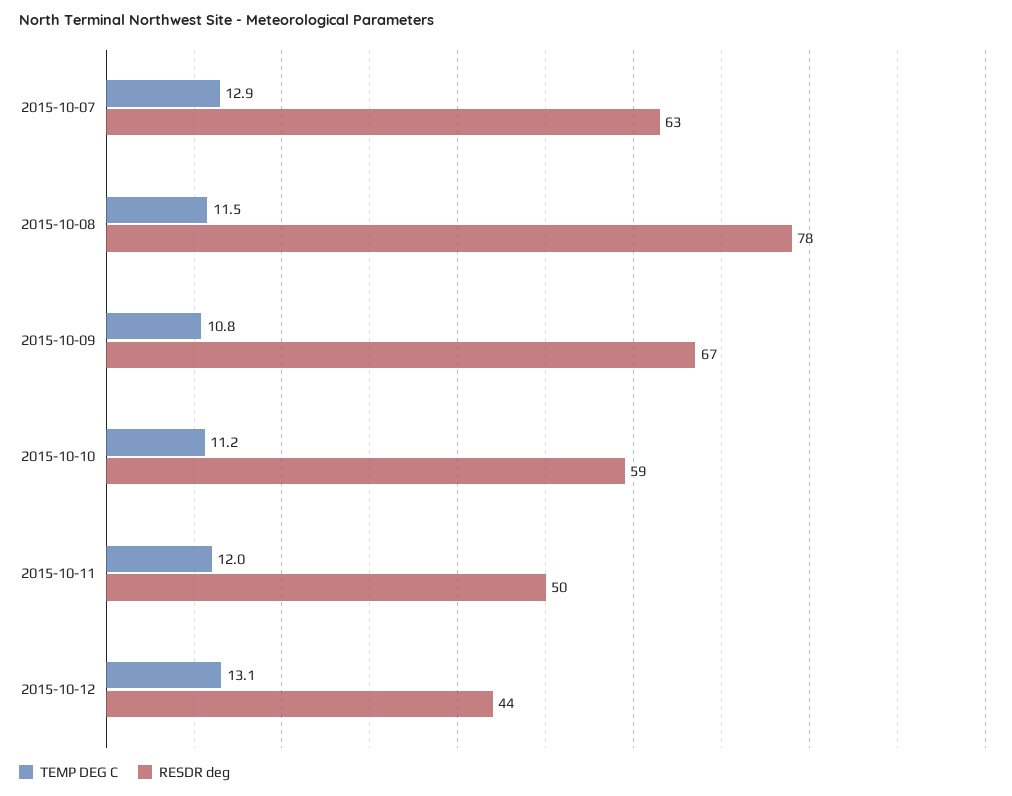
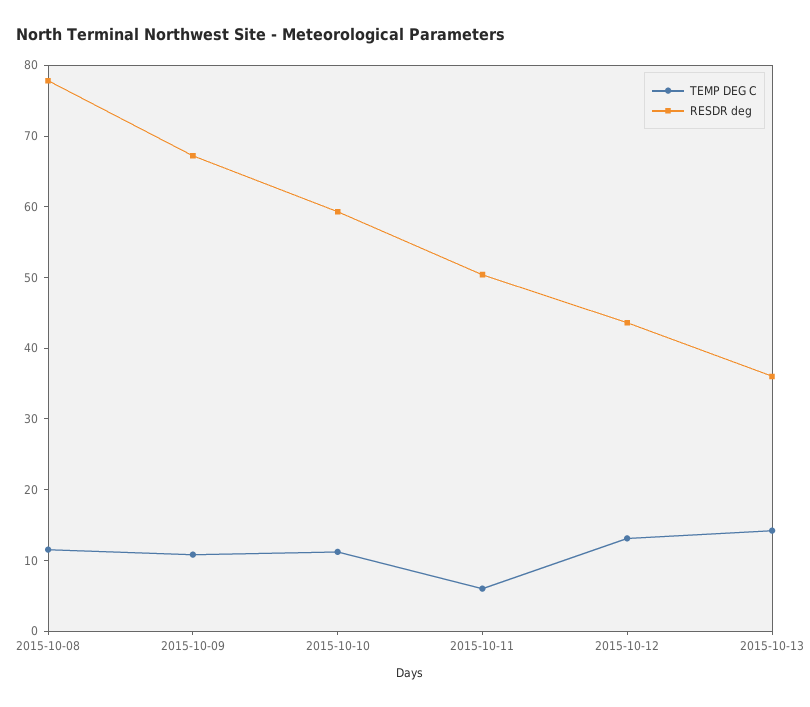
TEMP DEG C, 2015-10-07: 12.9 -> none
RESDR deg, 2015-10-07: 63 -> none
TEMP DEG C, 2015-10-11: 12 -> 6
TEMP DEG C, 2015-10-13: none -> 14
RESDR deg, 2015-10-13: none -> 36

